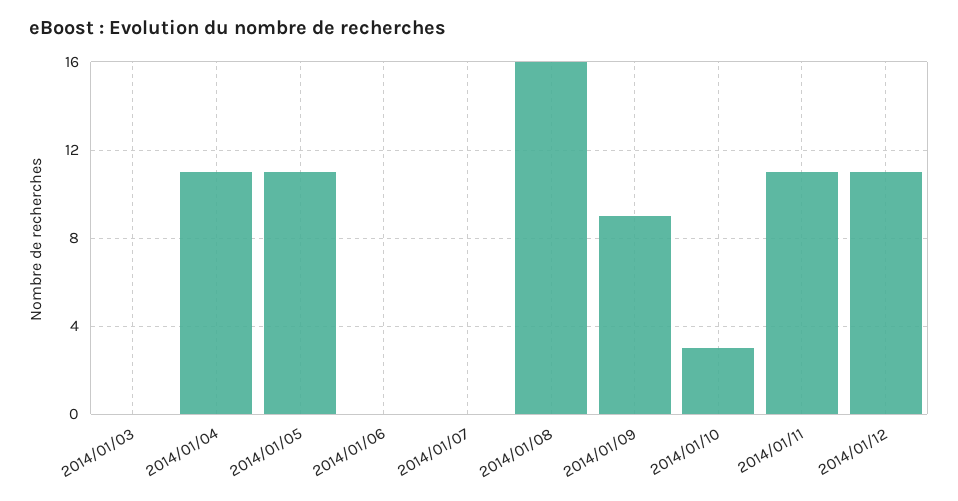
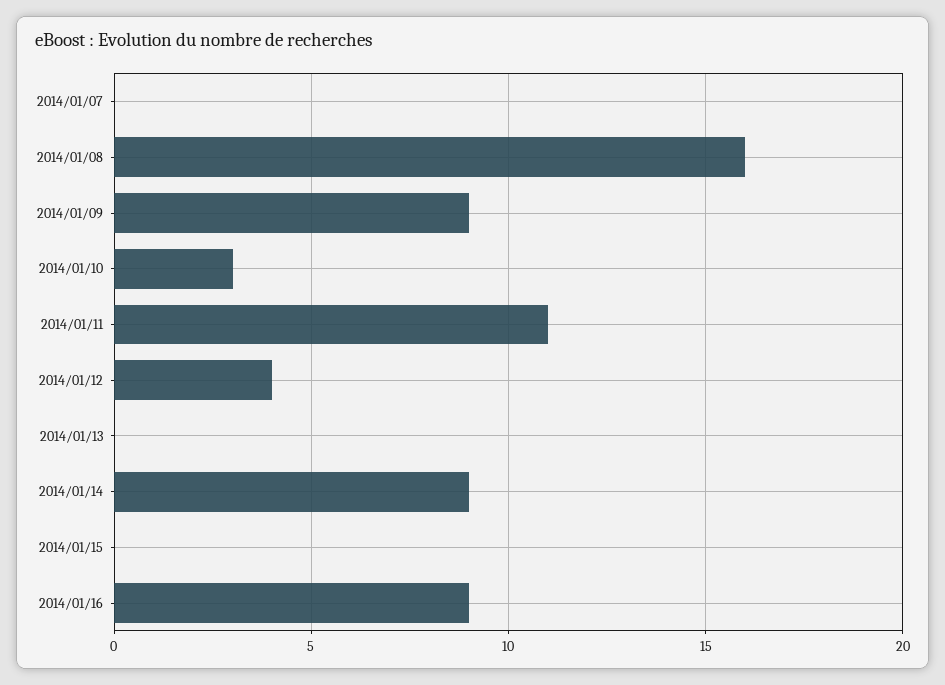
2014/01/03: 0 -> none
2014/01/04: 11 -> none
2014/01/05: 11 -> none
2014/01/06: 0 -> none
2014/01/12: 11 -> 4
2014/01/13: none -> 0
2014/01/14: none -> 9
2014/01/15: none -> 0
2014/01/16: none -> 9

